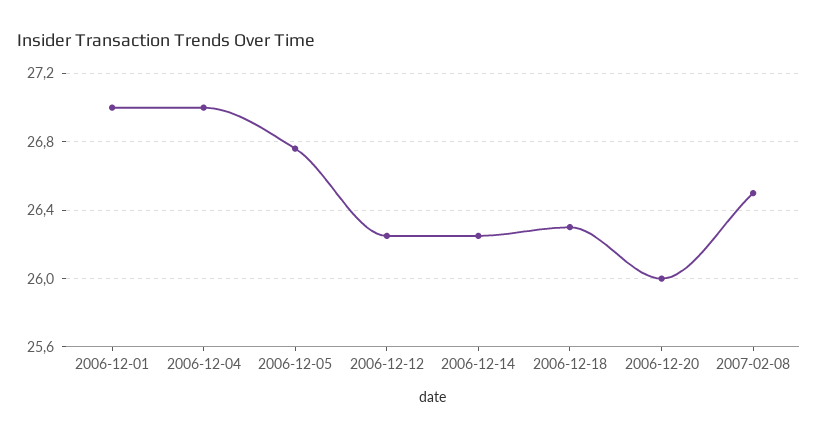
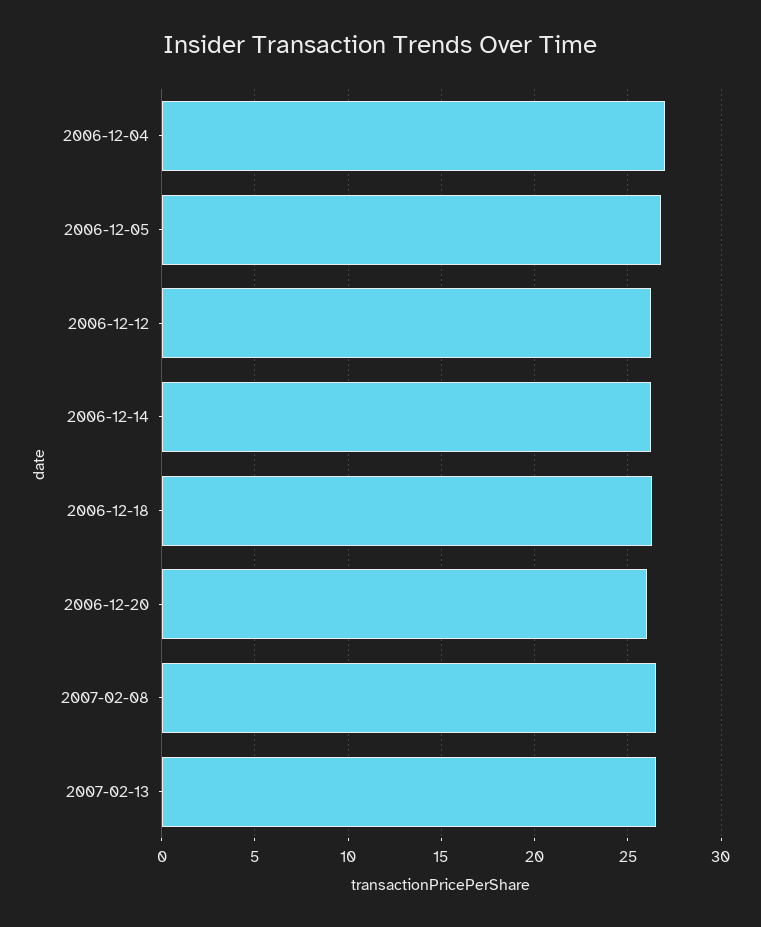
2006-12-01: 27 -> none
2007-02-13: none -> 26.5

